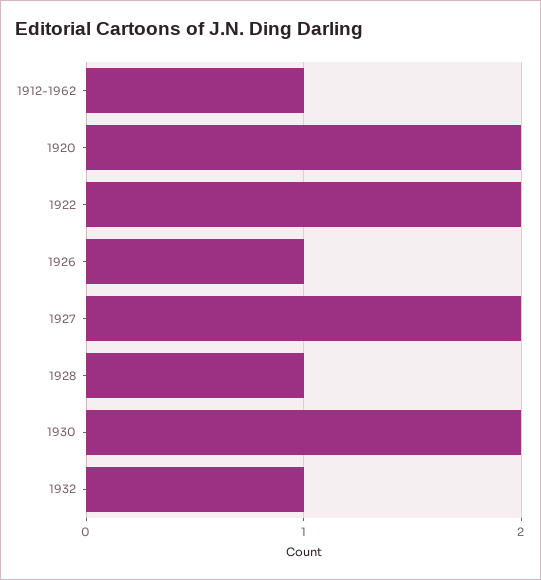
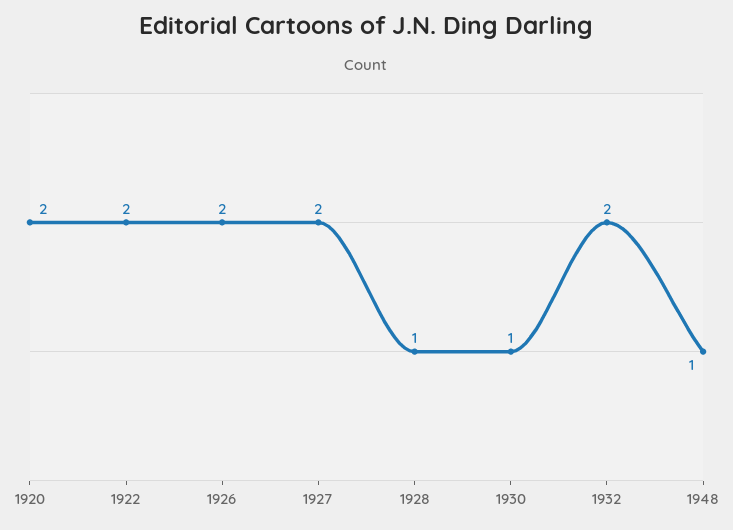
1912-1962: 1 -> none
1926: 1 -> 2
1930: 2 -> 1
1932: 1 -> 2
1948: none -> 1

